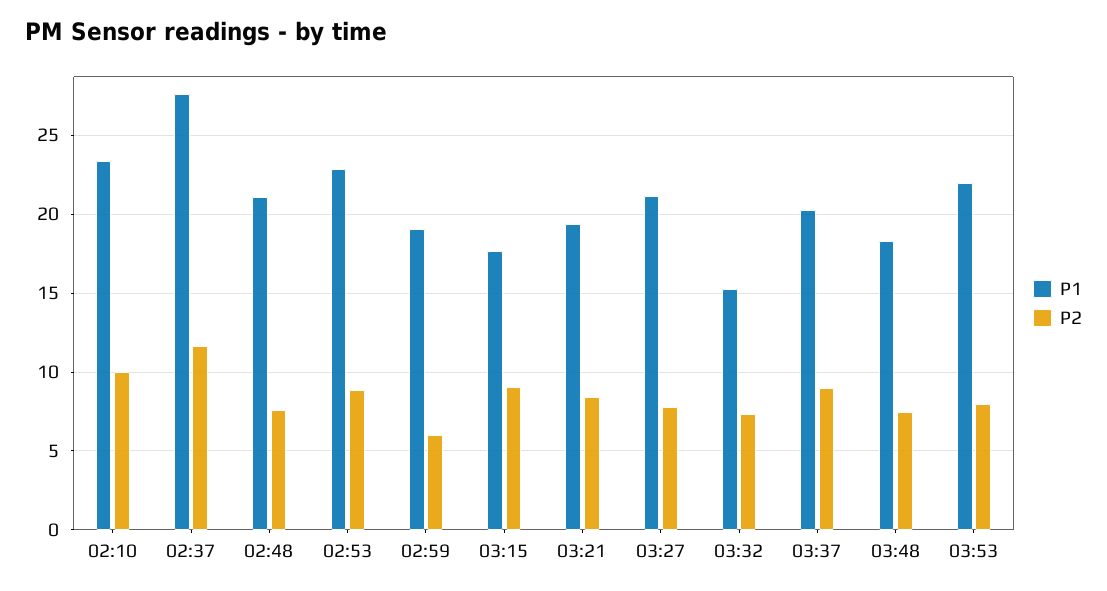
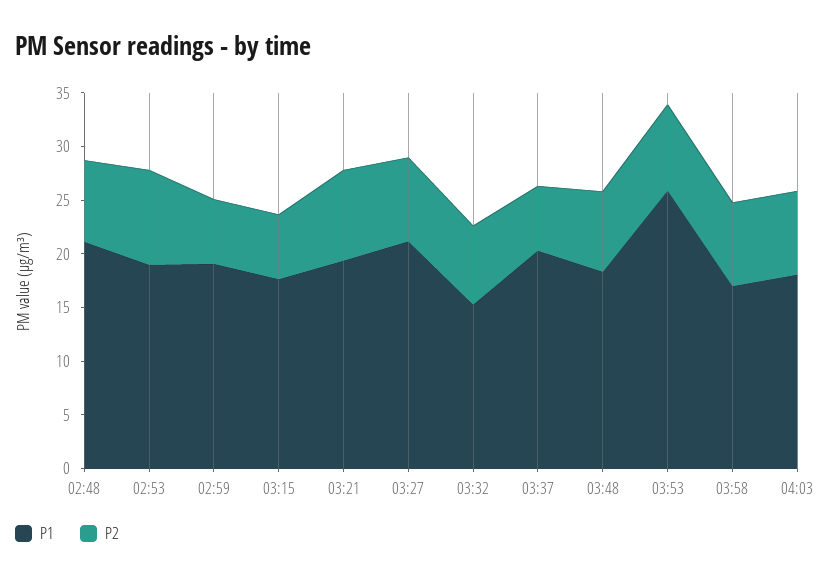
P1, 02:10: 23.5 -> none
P2, 02:10: 10 -> none
P1, 02:37: 27.5 -> none
P2, 02:37: 11.5 -> none
P1, 02:53: 23 -> 19
P2, 03:15: 9 -> 6
P2, 03:37: 9 -> 6
P1, 03:53: 22 -> 26
P1, 03:58: none -> 17
P2, 03:58: none -> 8
P1, 04:03: none -> 18
P2, 04:03: none -> 8

